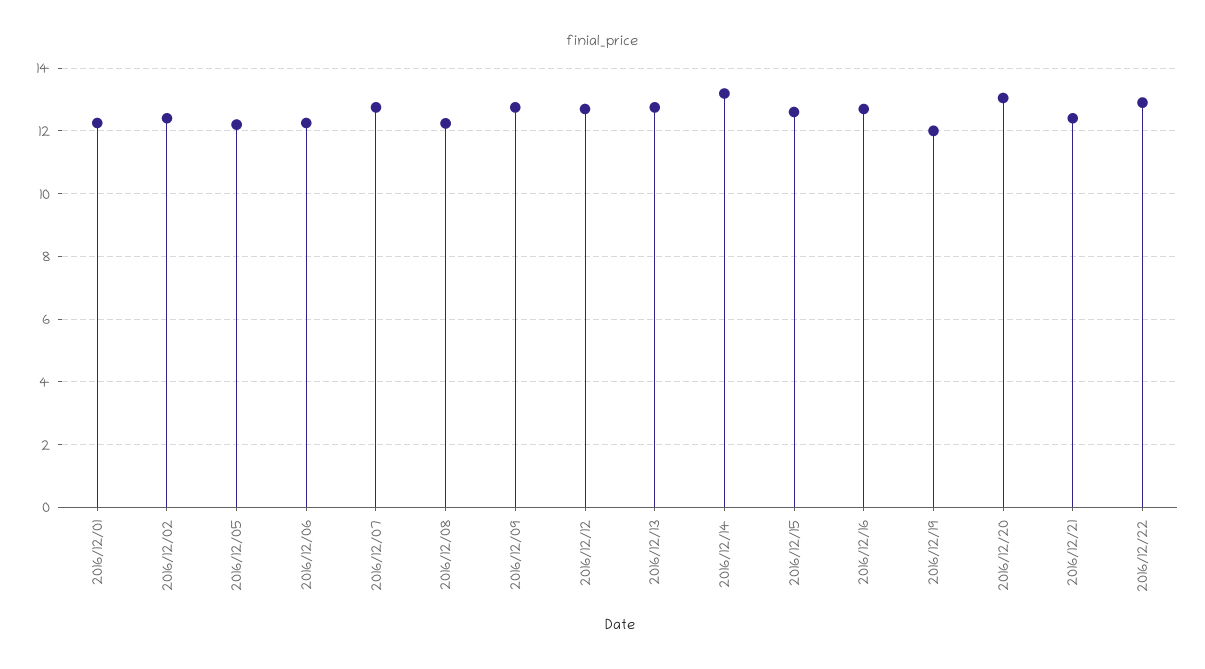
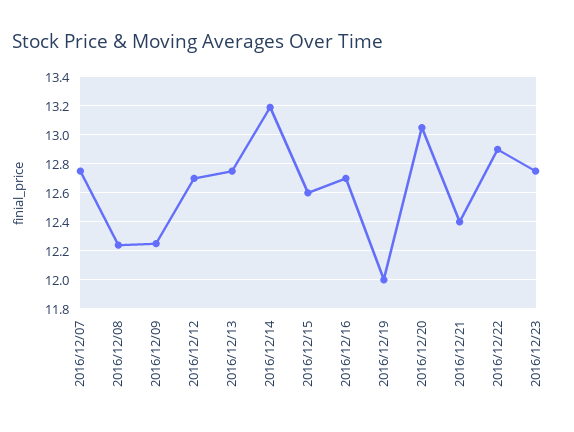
2016/12/01: 12.2 -> none
2016/12/02: 12.4 -> none
2016/12/05: 12.2 -> none
2016/12/06: 12.2 -> none
2016/12/09: 12.8 -> 12.25
2016/12/23: none -> 12.75

